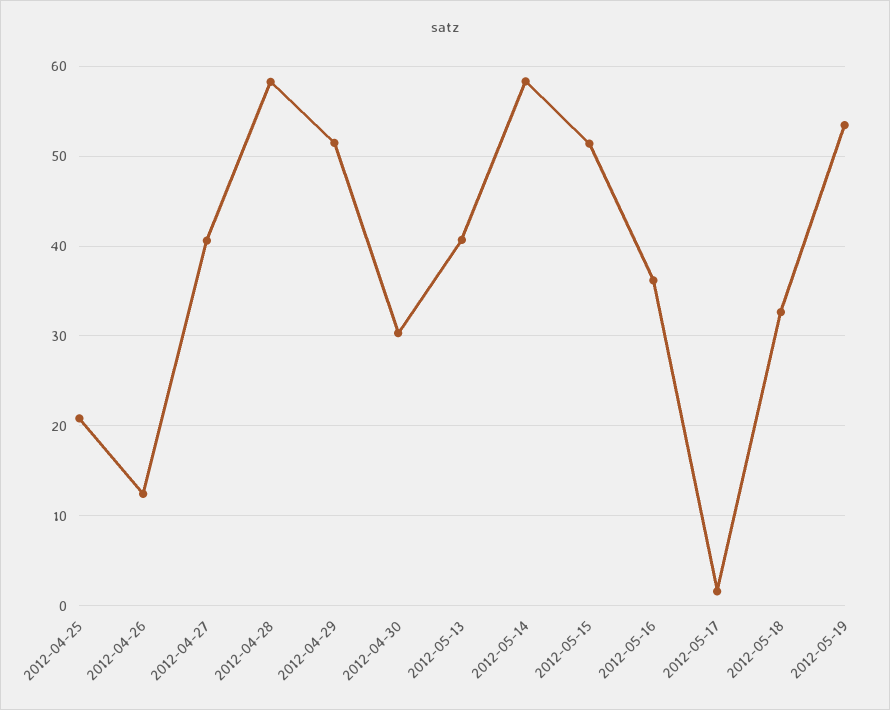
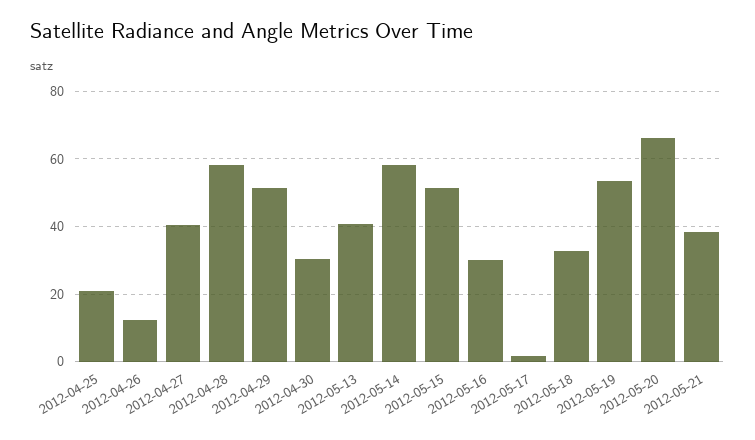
2012-05-16: 36 -> 30
2012-05-20: none -> 66
2012-05-21: none -> 38

